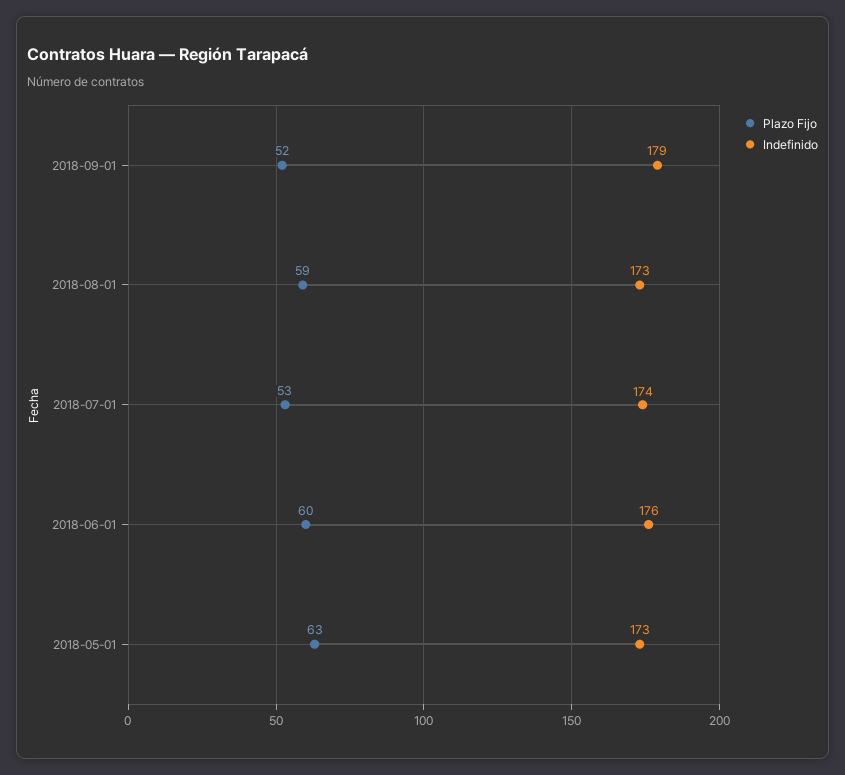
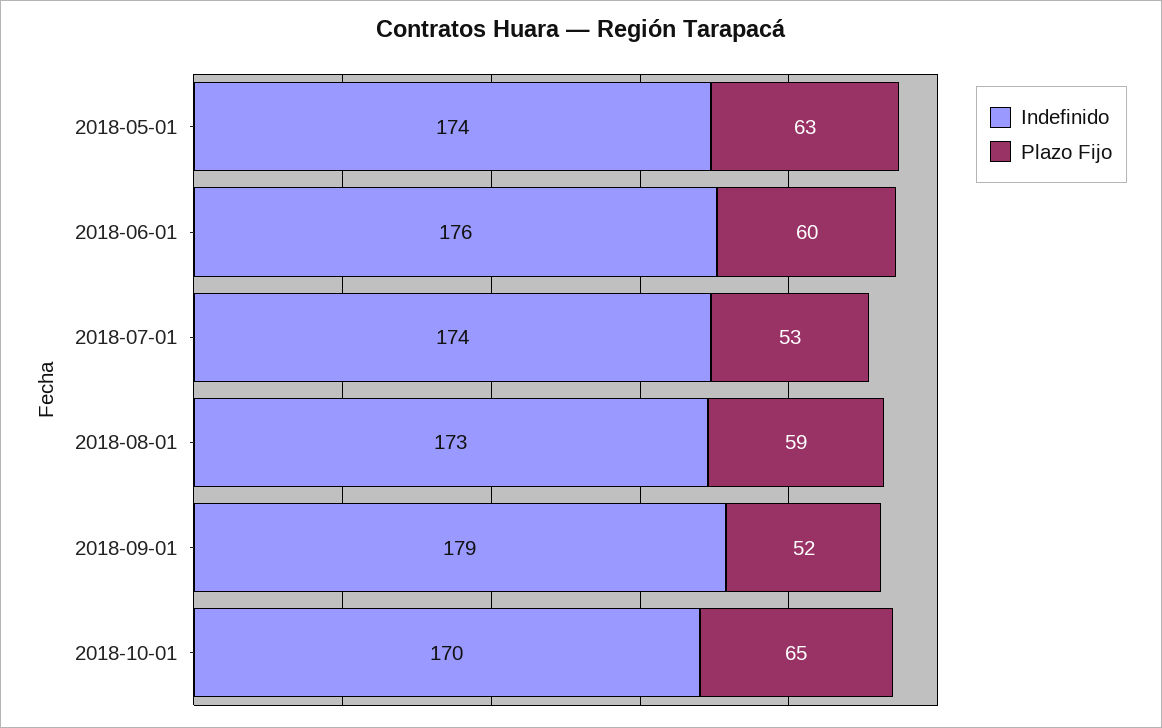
Indefinido, 2018-05-01: 173 -> 174
Indefinido, 2018-10-01: none -> 170
Plazo Fijo, 2018-10-01: none -> 65

